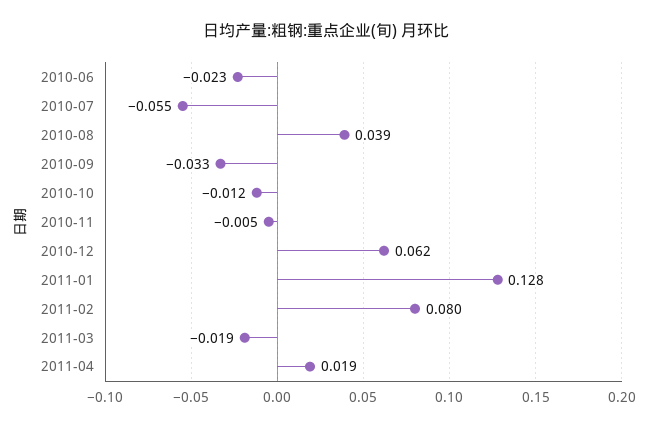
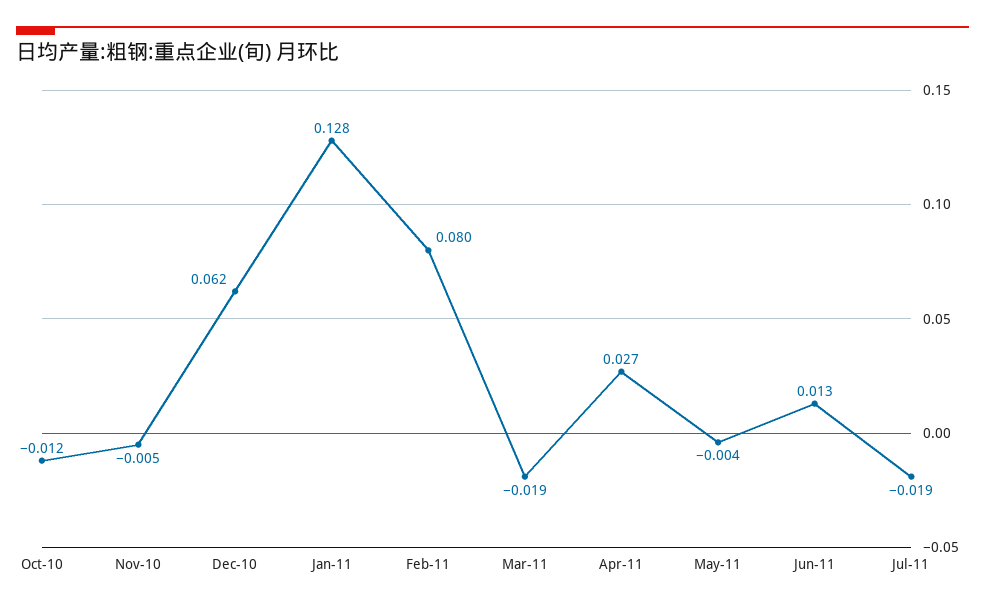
2010-06: -0.023 -> none
2010-07: -0.055 -> none
2010-08: 0.039 -> none
2010-09: -0.033 -> none
2011-04: 0.019 -> 0.027
May-11: none -> -0.004
Jun-11: none -> 0.013
Jul-11: none -> -0.019

